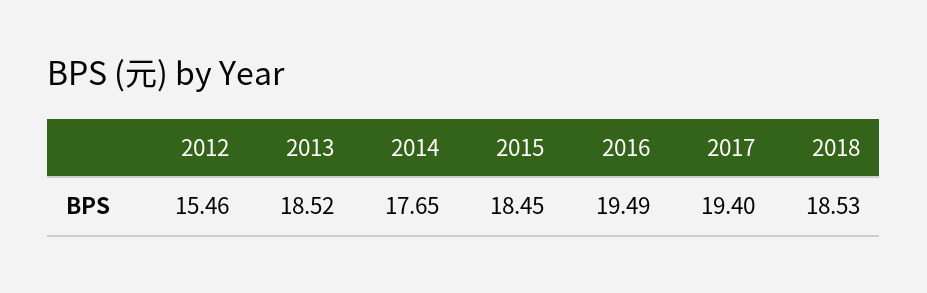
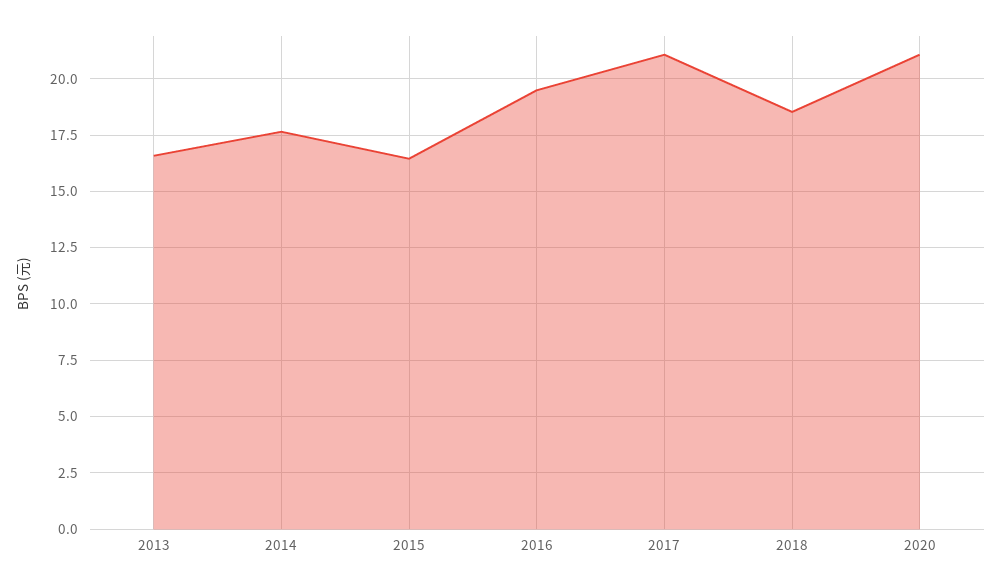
2012: 15.46 -> none
2013: 18.52 -> 16.5
2015: 18.45 -> 16.5
2017: 19.4 -> 21
2020: none -> 21

